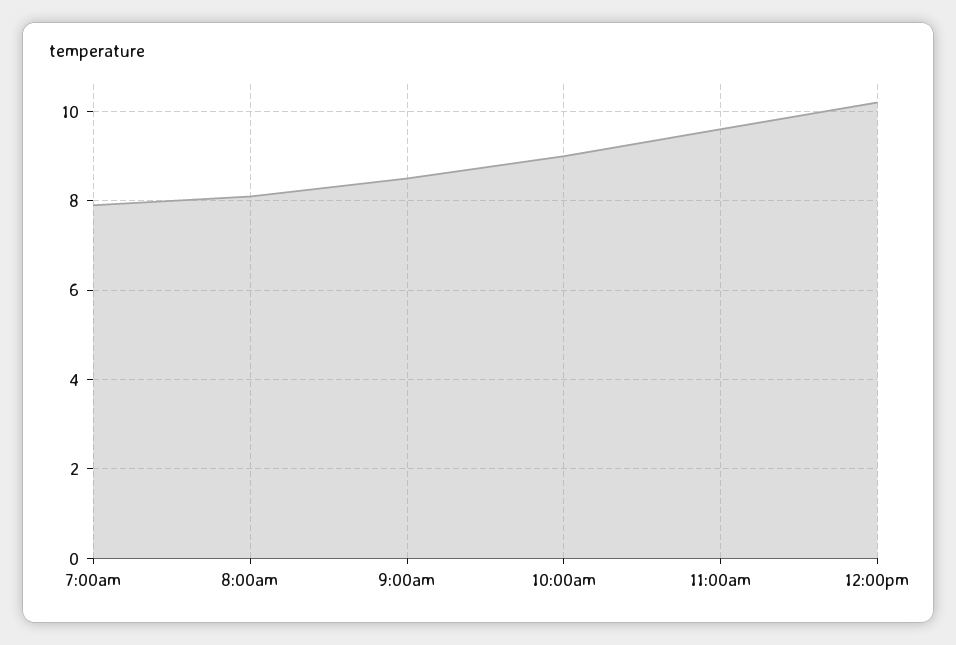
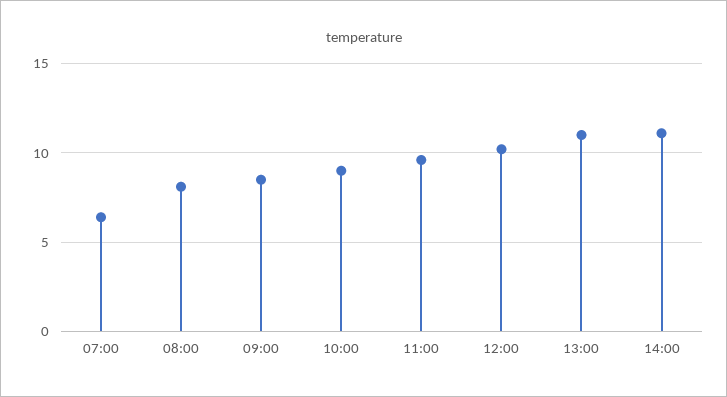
7:00am: 8 -> 6.5
13:00: none -> 11
14:00: none -> 11

